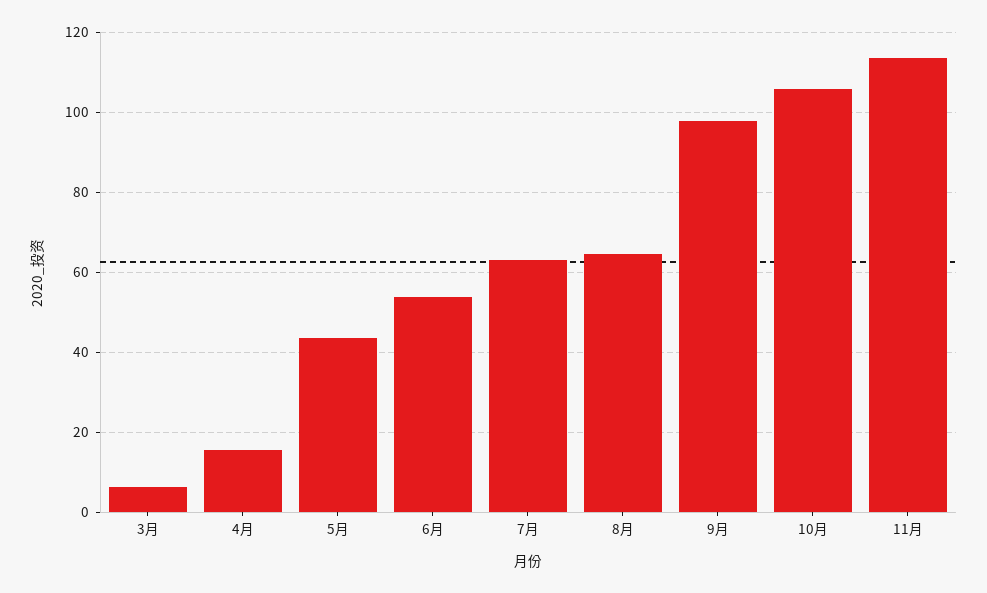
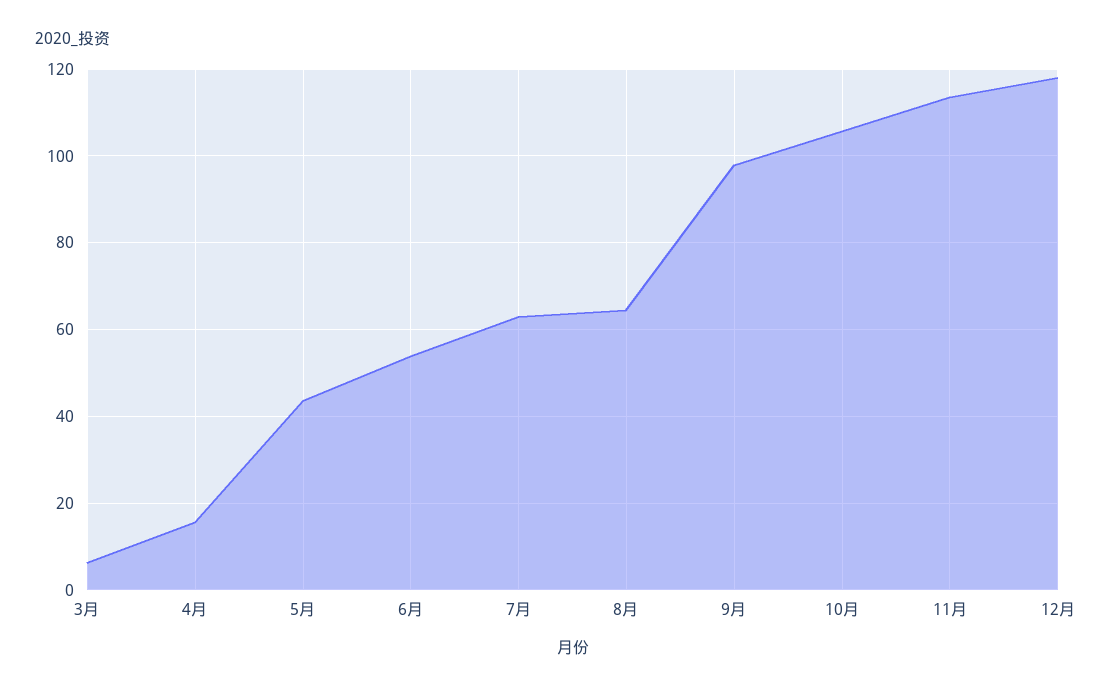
12月: none -> 118

